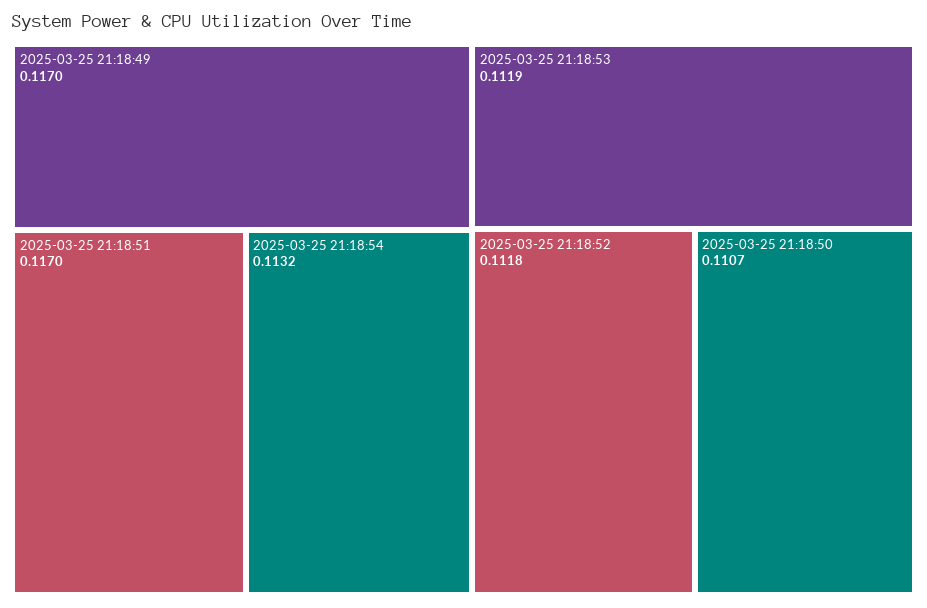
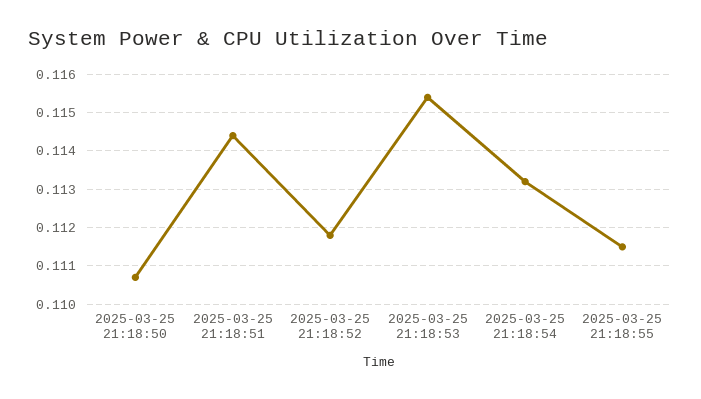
2025-03-25 21:18:49: 0.117 -> none
2025-03-25 21:18:51: 0.117 -> 0.1145
2025-03-25 21:18:53: 0.1119 -> 0.1155
2025-03-25 21:18:55: none -> 0.1115

